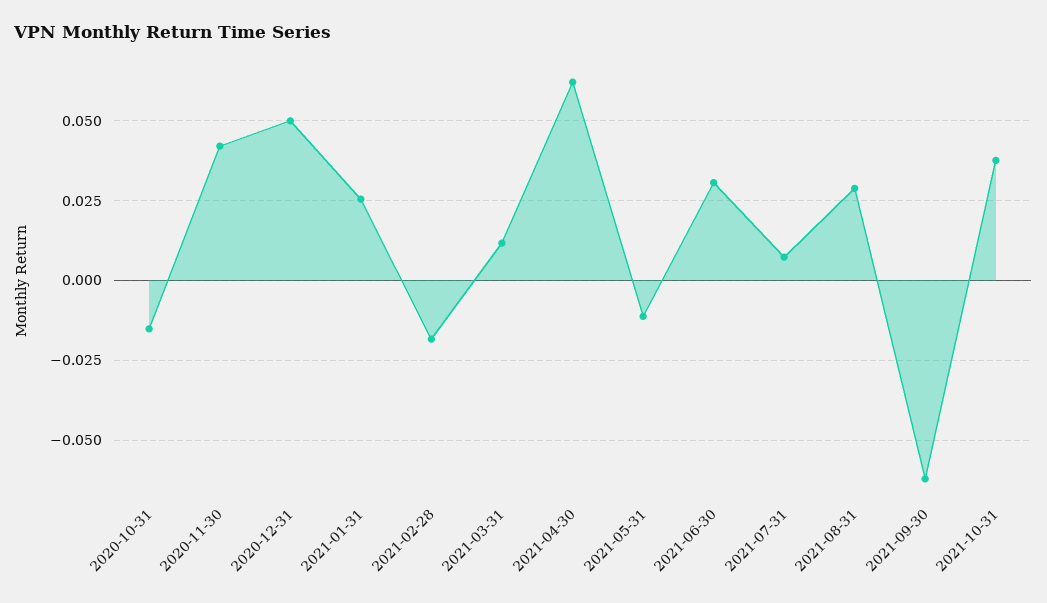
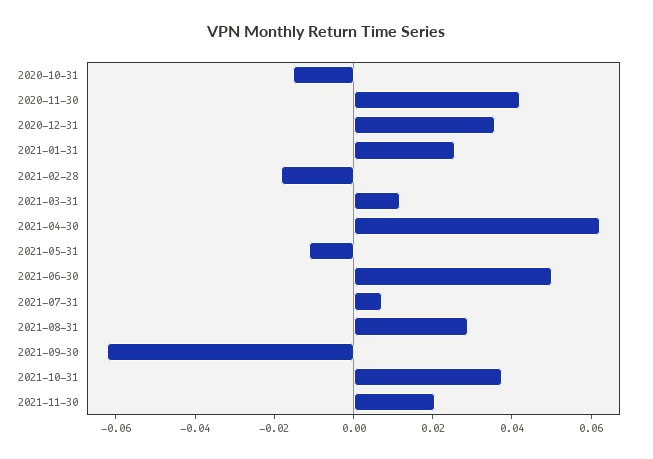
2020-12-31: 0.05 -> 0.035
2021-06-30: 0.03 -> 0.05
2021-11-30: none -> 0.02

